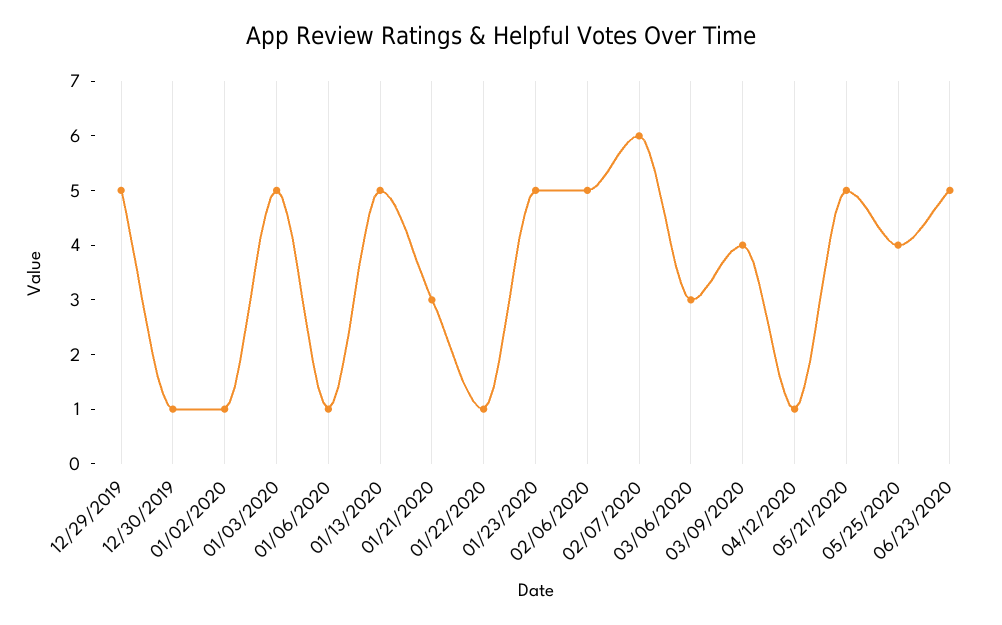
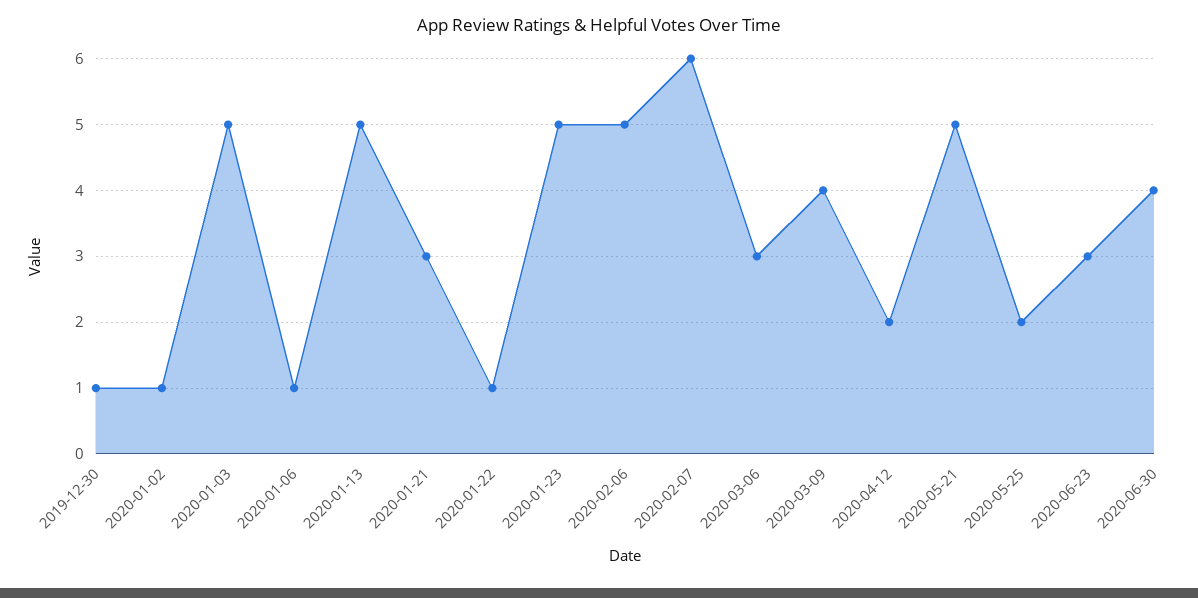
12/29/2019: 5 -> none
04/12/2020: 1 -> 2
05/25/2020: 4 -> 2
06/23/2020: 5 -> 3
2020-06-30: none -> 4

